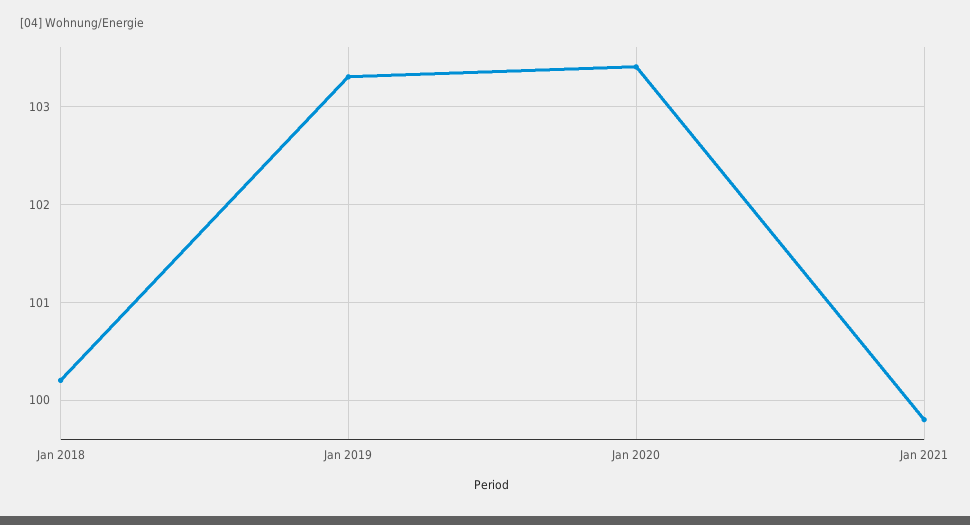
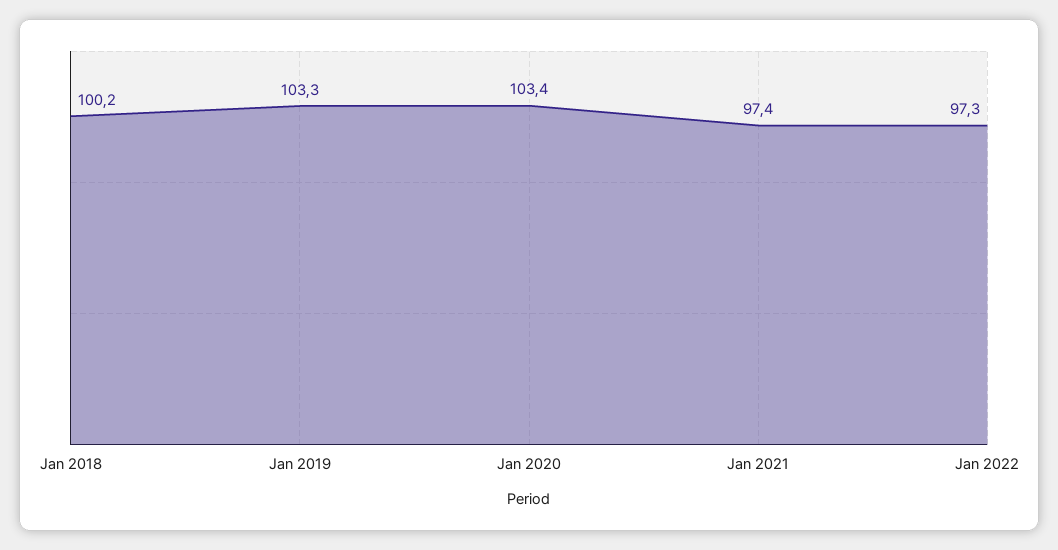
Jan 2021: 99.8 -> 97.4
Jan 2022: none -> 97.3

